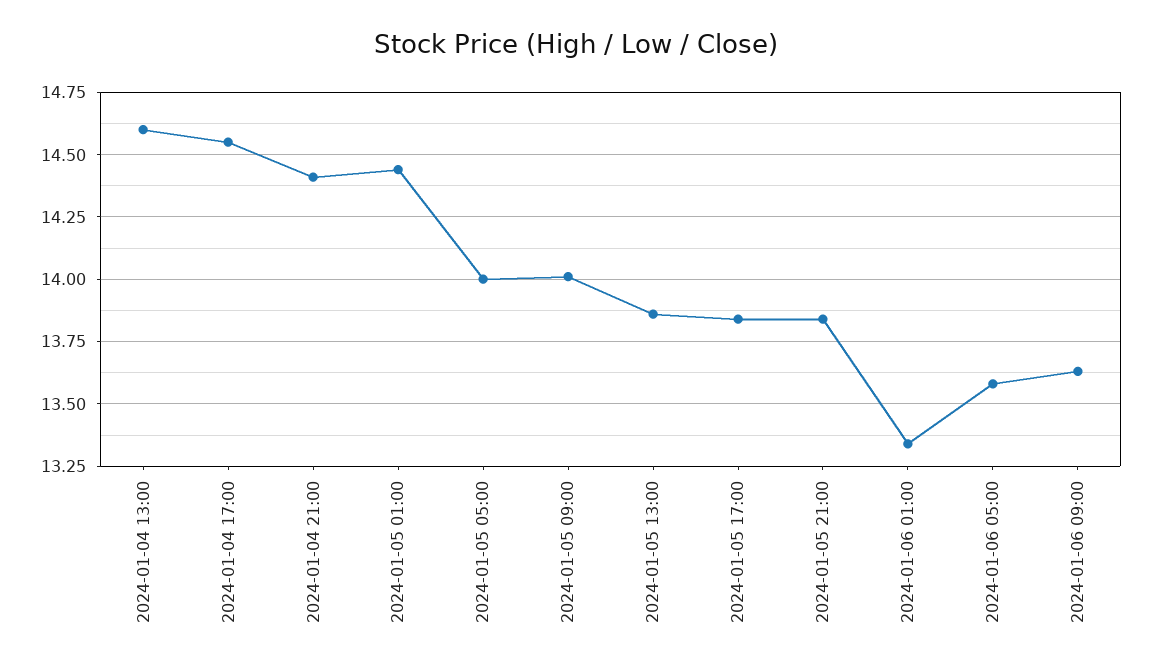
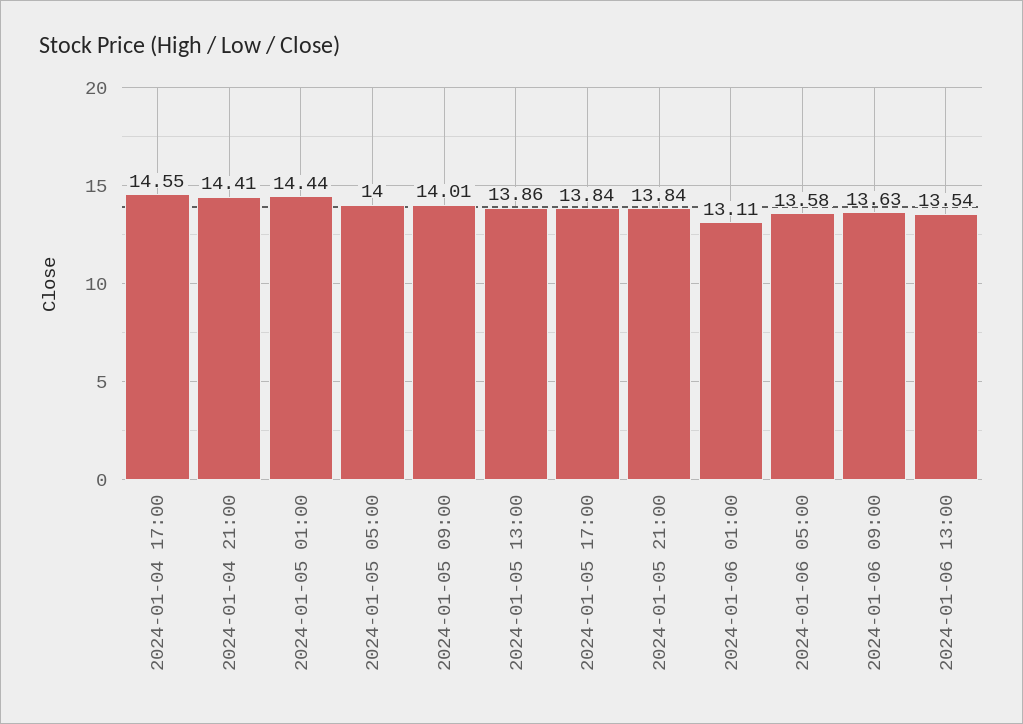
2024-01-04 13:00: 14.6 -> none
2024-01-06 01:00: 13.35 -> 13.11
2024-01-06 13:00: none -> 13.54

